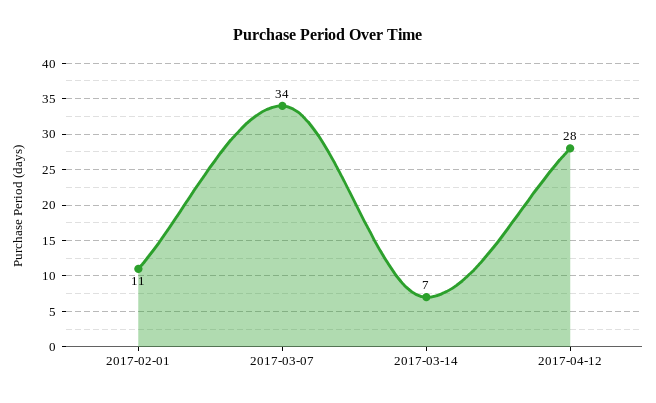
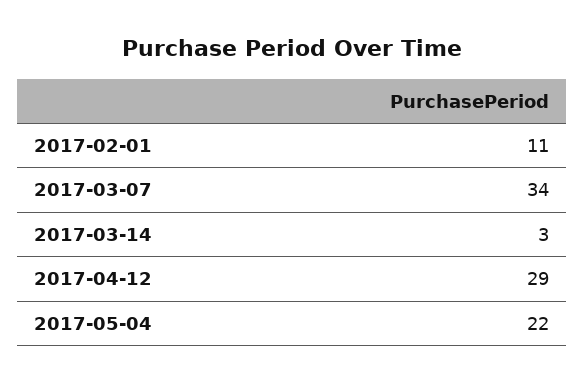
2017-03-14: 7 -> 3
2017-04-12: 28 -> 29
2017-05-04: none -> 22

